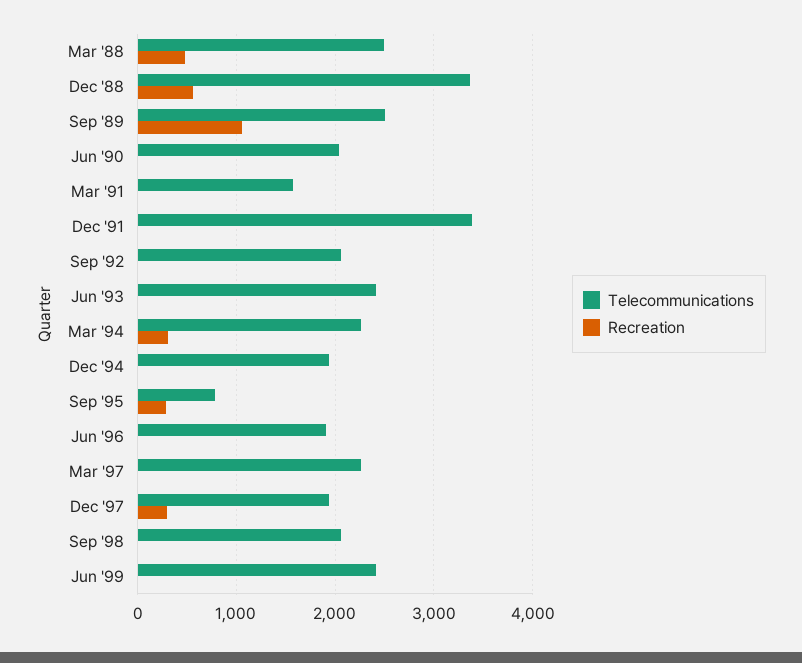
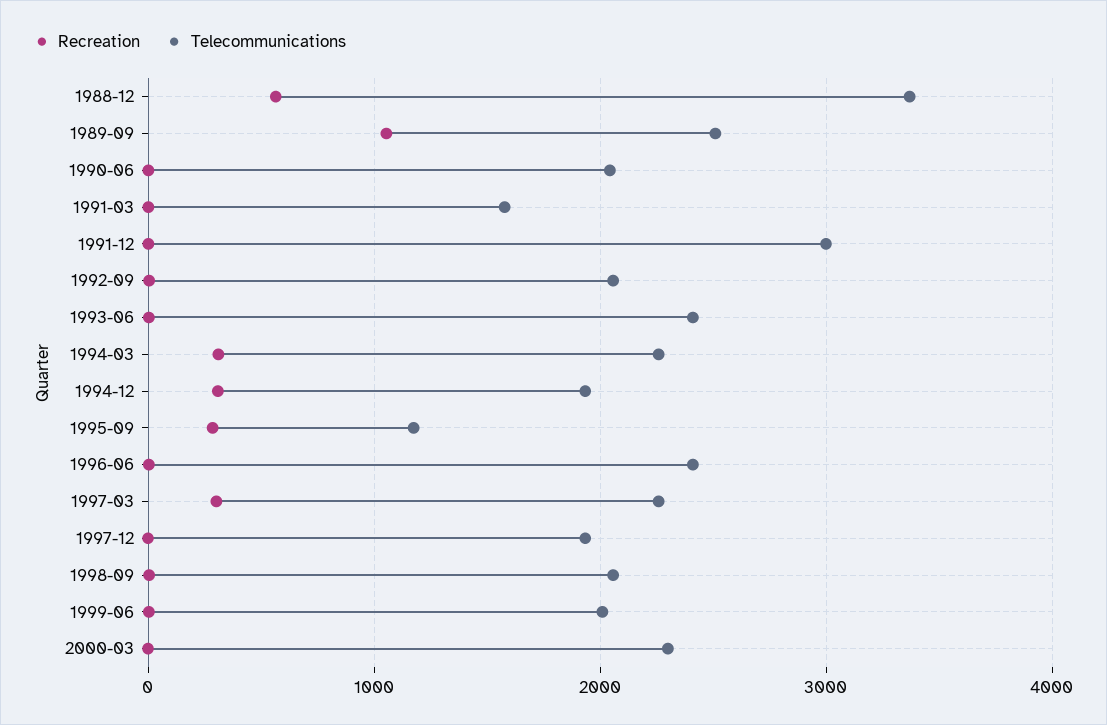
Telecommunications, Mar '88: 2500 -> none
Recreation, Mar '88: 500 -> none
Telecommunications, Dec '91: 3400 -> 3000
Recreation, Dec '94: 0 -> 300
Telecommunications, Sep '95: 800 -> 1200
Telecommunications, Jun '96: 1900 -> 2400
Recreation, Mar '97: 0 -> 300
Recreation, Dec '97: 300 -> 0
Telecommunications, Jun '99: 2400 -> 2000
Recreation, 2000-03: none -> 0
Telecommunications, 2000-03: none -> 2300

